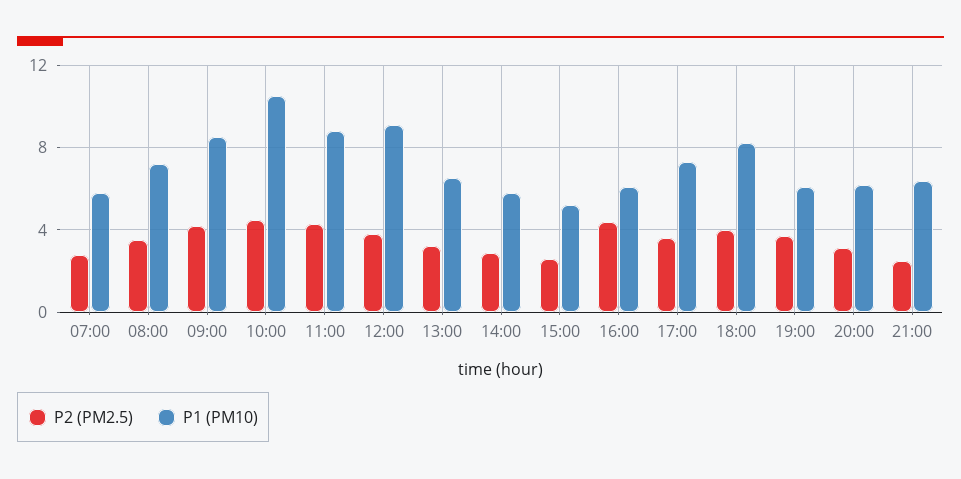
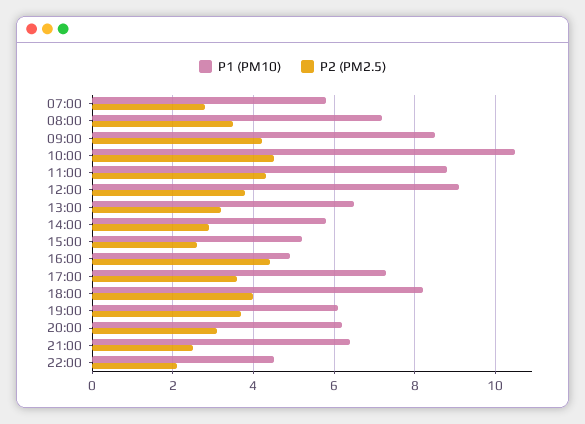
P1 (PM10), 16:00: 6 -> 5
P1 (PM10), 22:00: none -> 4.5
P2 (PM2.5), 22:00: none -> 2

